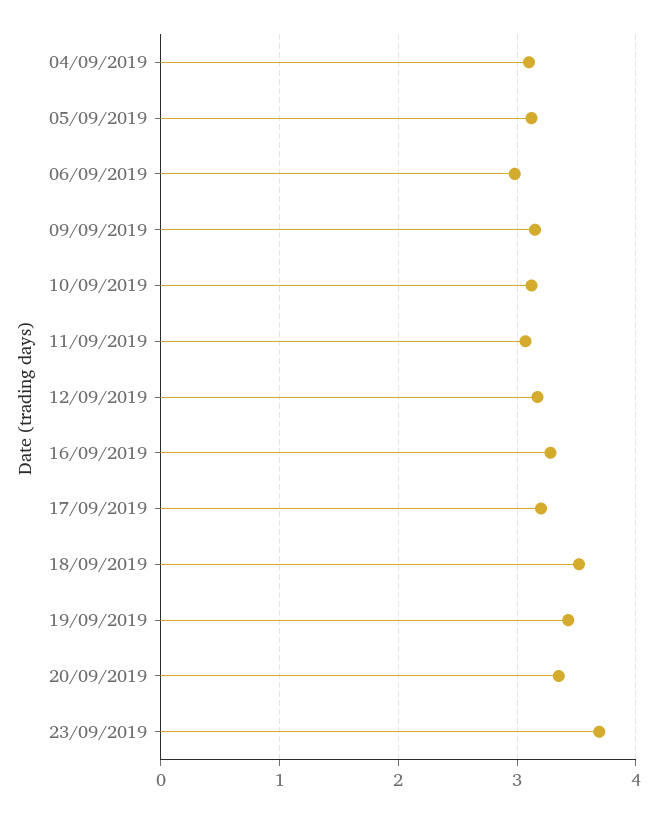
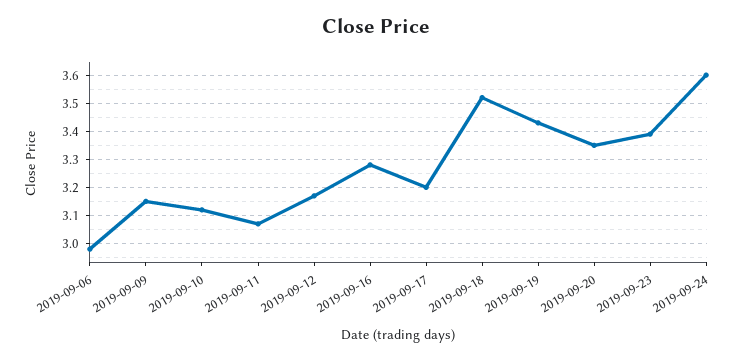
04/09/2019: 3.1 -> none
05/09/2019: 3.1 -> none
23/09/2019: 3.7 -> 3.4
2019-09-24: none -> 3.6

